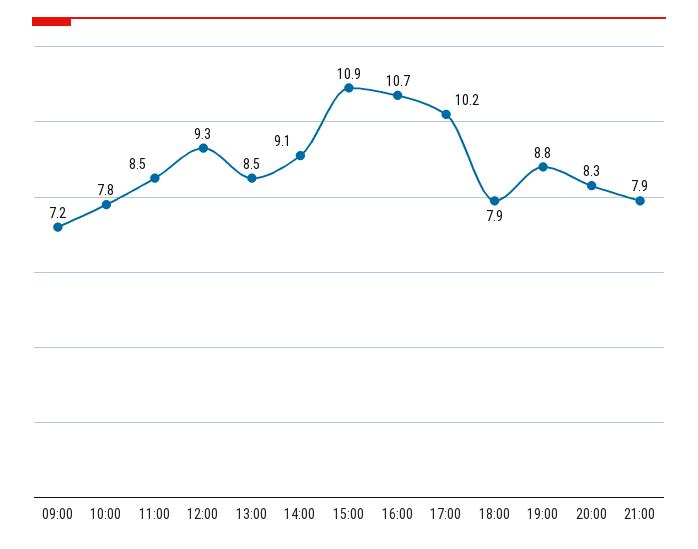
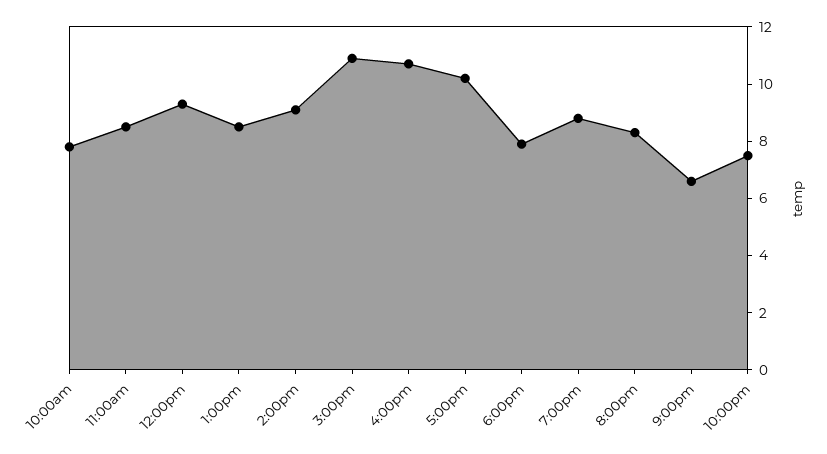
09:00: 7.2 -> none
21:00: 7.9 -> 6.5
10:00pm: none -> 7.5

